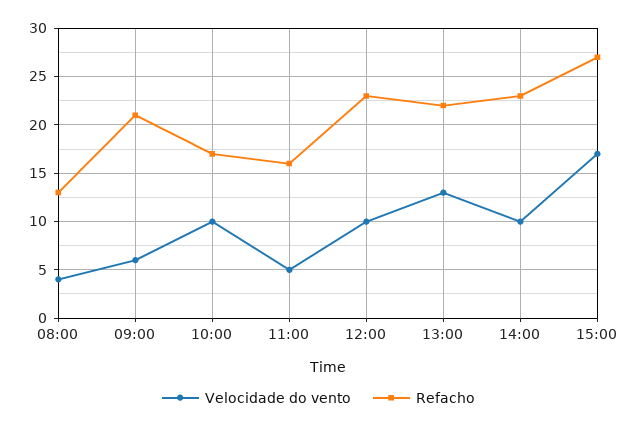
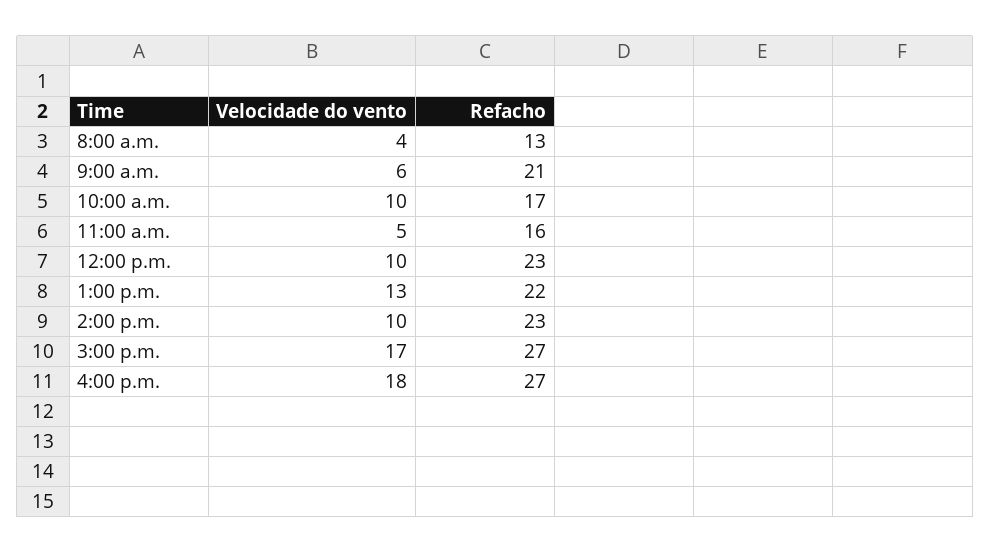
Velocidade do vento, 4:00 p.m.: none -> 18
Refacho, 4:00 p.m.: none -> 27

